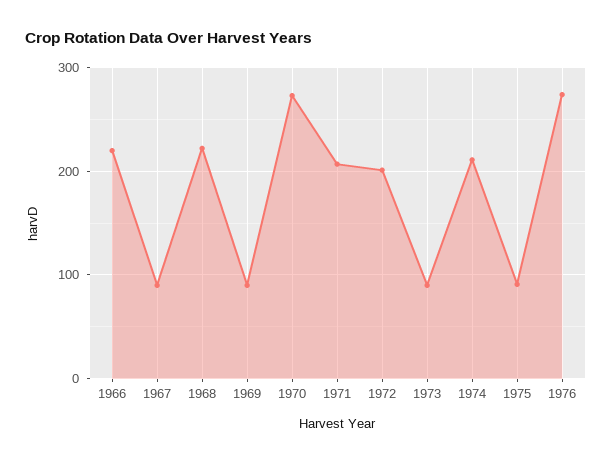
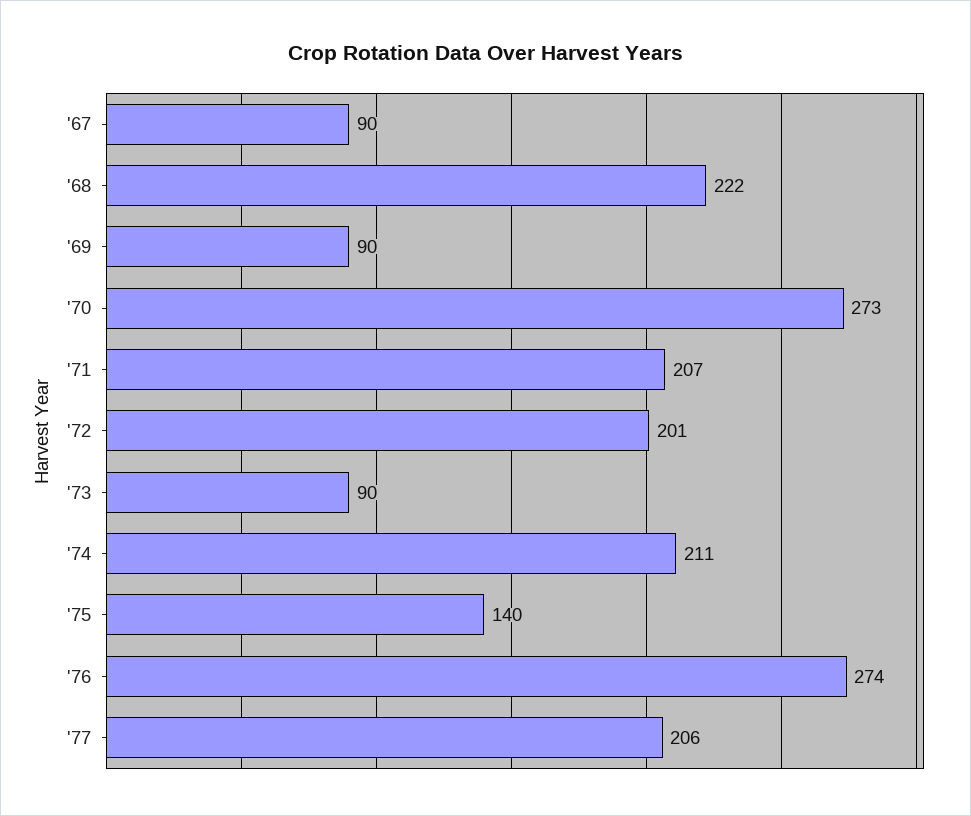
1966: 220 -> none
1975: 90 -> 140
'77: none -> 206

